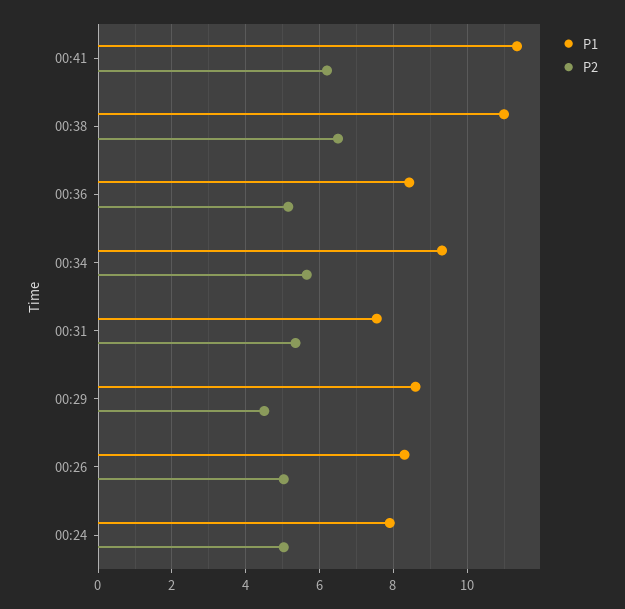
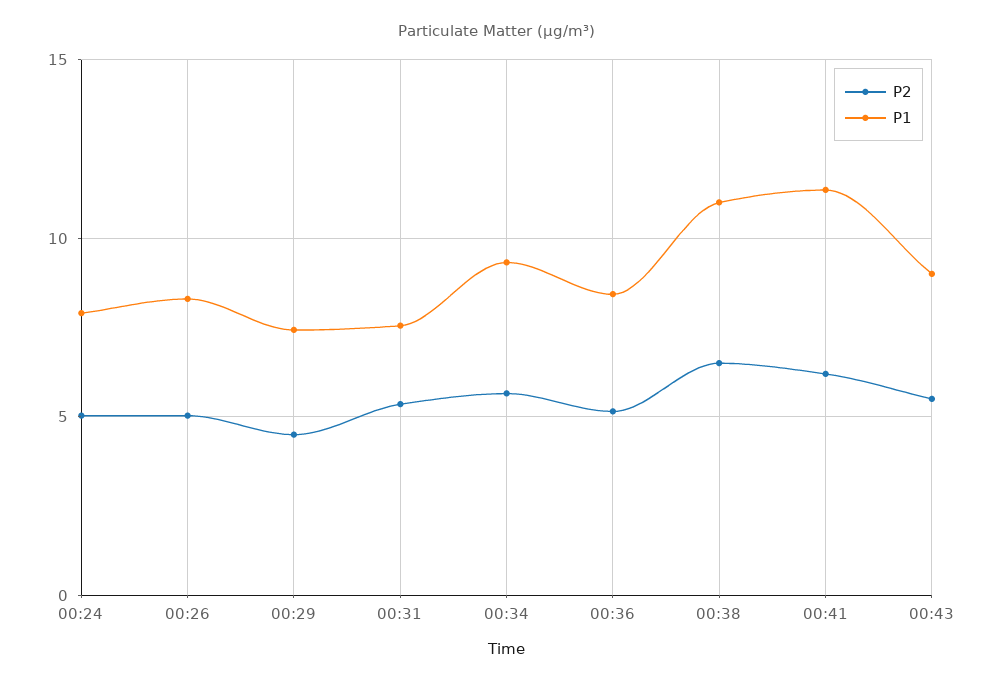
P1, 00:29: 8.6 -> 7.5
P2, 00:43: none -> 5.5
P1, 00:43: none -> 9

